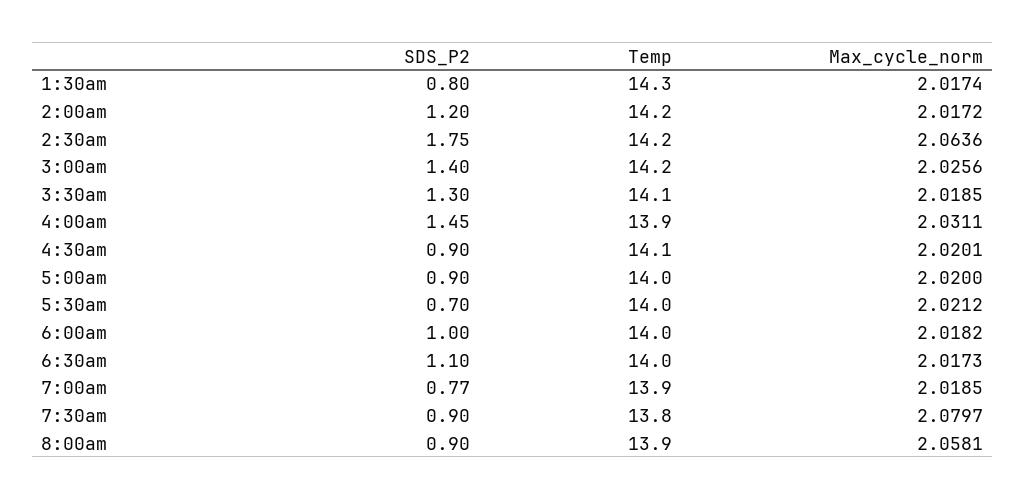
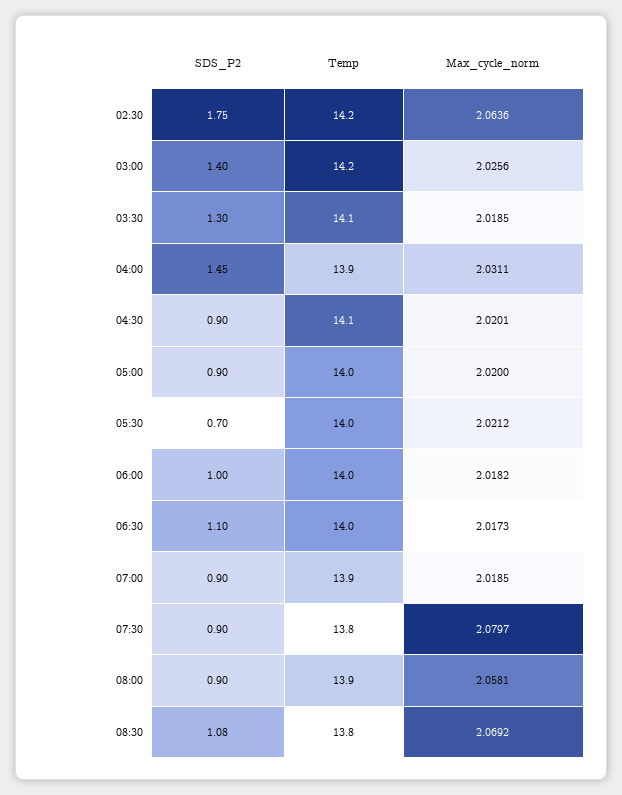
SDS_P2, 1:30am: 0.8 -> none
Temp, 1:30am: 14.3 -> none
Max_cycle_norm, 1:30am: 2.0174 -> none
SDS_P2, 2:00am: 1.2 -> none
Temp, 2:00am: 14.2 -> none
Max_cycle_norm, 2:00am: 2.0172 -> none
SDS_P2, 7:00am: 0.77 -> 0.9
SDS_P2, 08:30: none -> 1.08
Temp, 08:30: none -> 13.8
Max_cycle_norm, 08:30: none -> 2.0692

